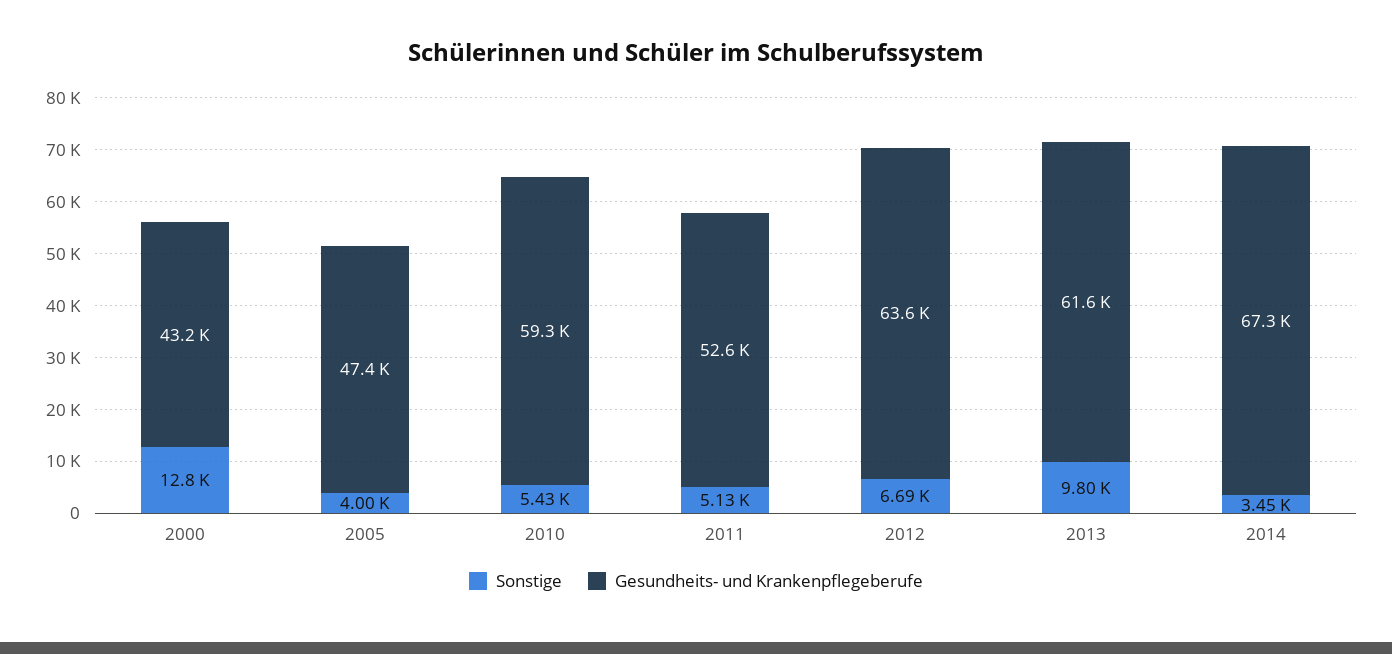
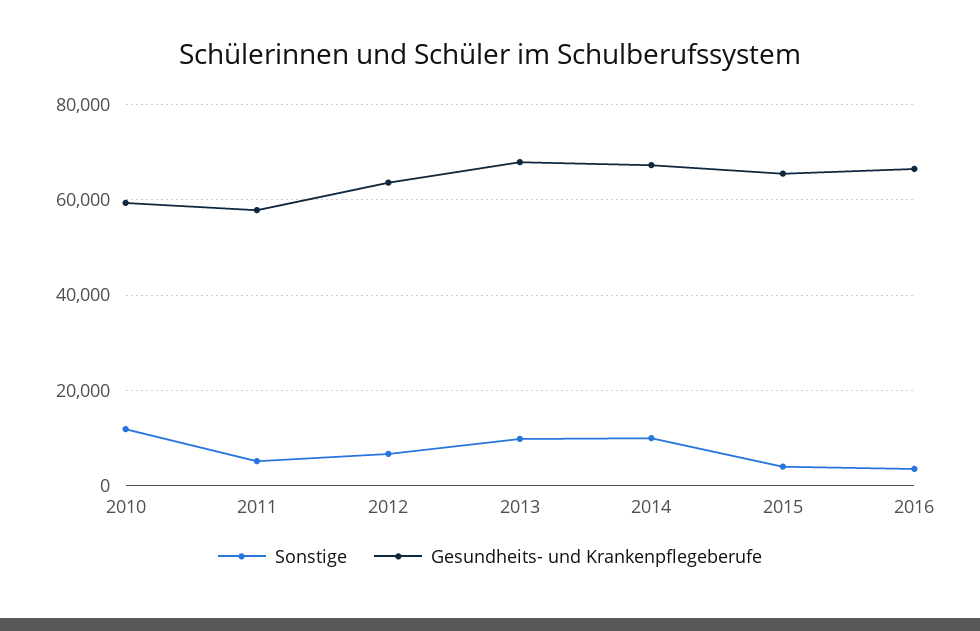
Sonstige, 2000: 12800 -> none
Gesundheits- und Krankenpflegeberufe, 2000: 43200 -> none
Sonstige, 2005: 4000 -> none
Gesundheits- und Krankenpflegeberufe, 2005: 47400 -> none
Sonstige, 2010: 5430 -> 12000
Gesundheits- und Krankenpflegeberufe, 2011: 52600 -> 58000
Gesundheits- und Krankenpflegeberufe, 2013: 61600 -> 68000
Sonstige, 2014: 3450 -> 10000
Sonstige, 2015: none -> 4000
Gesundheits- und Krankenpflegeberufe, 2015: none -> 66000
Sonstige, 2016: none -> 4000
Gesundheits- und Krankenpflegeberufe, 2016: none -> 66000

